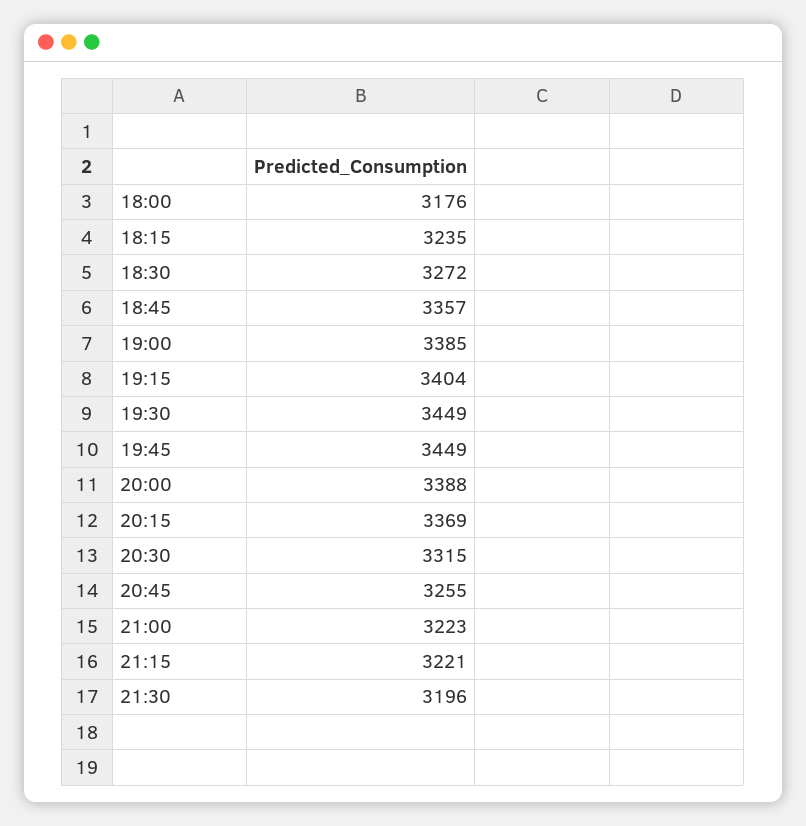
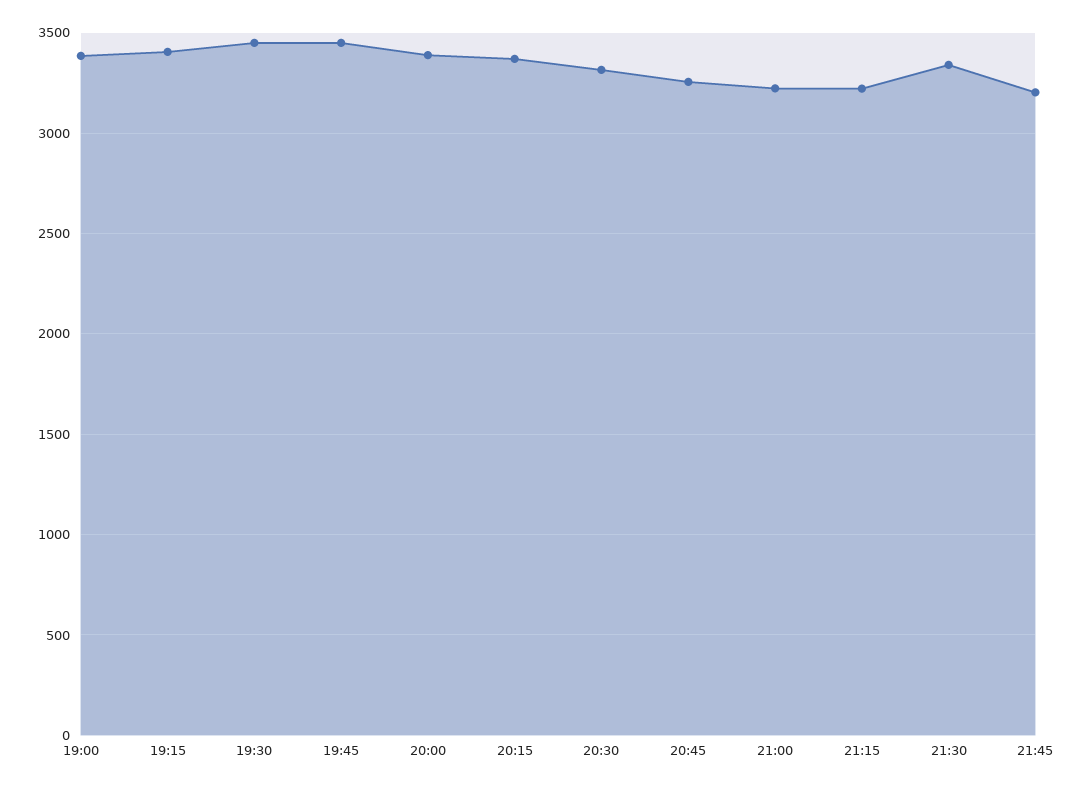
18:00: 3176 -> none
18:15: 3235 -> none
18:30: 3272 -> none
18:45: 3357 -> none
21:30: 3196 -> 3350
21:45: none -> 3200

